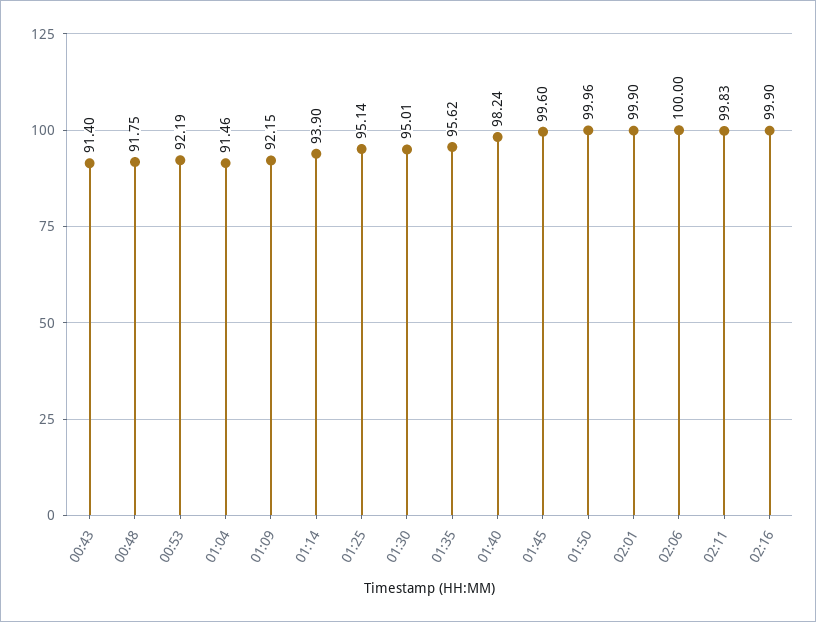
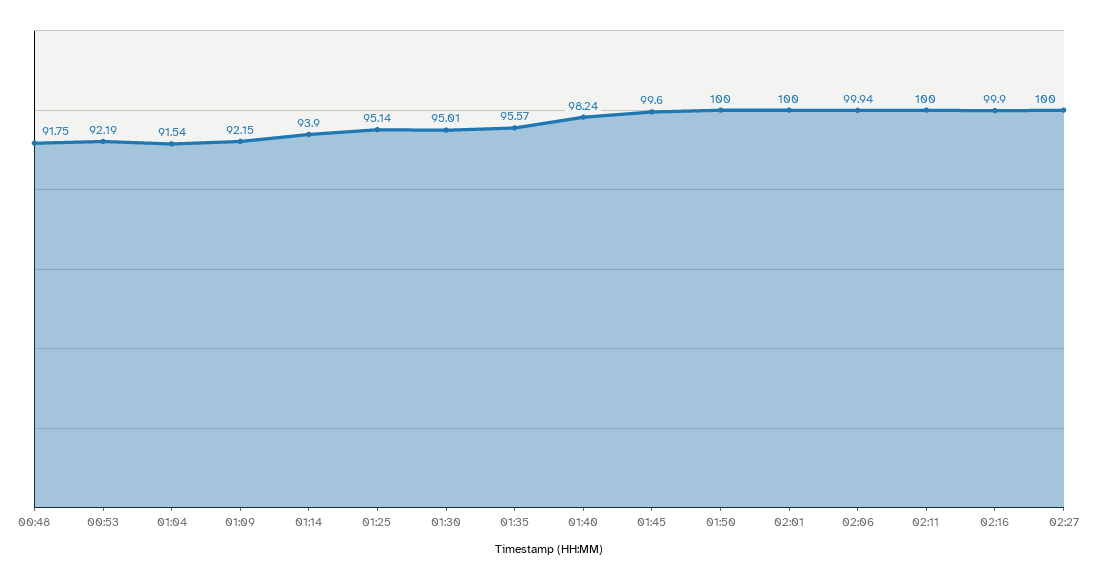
00:43: 91.4 -> none
01:04: 91.46 -> 91.54
01:35: 95.62 -> 95.57
01:50: 99.96 -> 100
02:01: 99.9 -> 100
02:06: 100 -> 99.94
02:11: 99.83 -> 100
02:27: none -> 100

